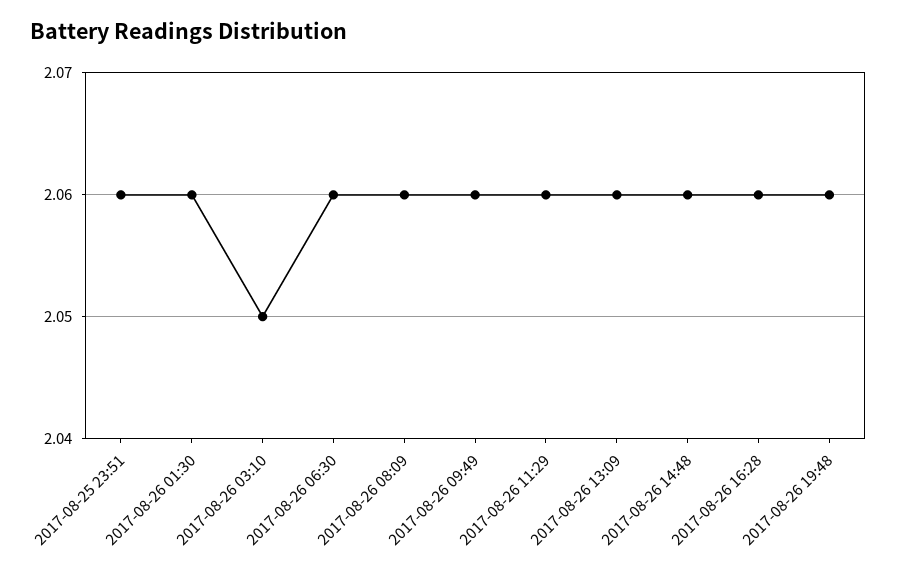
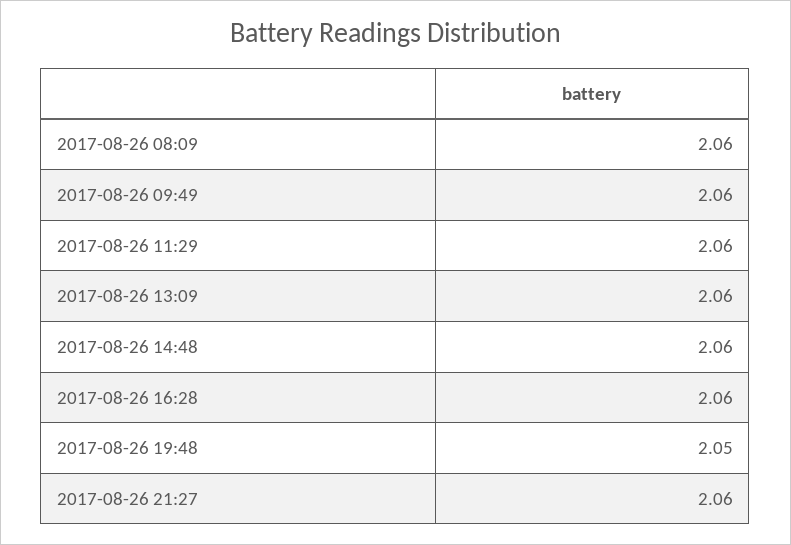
2017-08-25 23:51: 2.06 -> none
2017-08-26 01:30: 2.06 -> none
2017-08-26 03:10: 2.05 -> none
2017-08-26 06:30: 2.06 -> none
2017-08-26 19:48: 2.06 -> 2.05
2017-08-26 21:27: none -> 2.06

